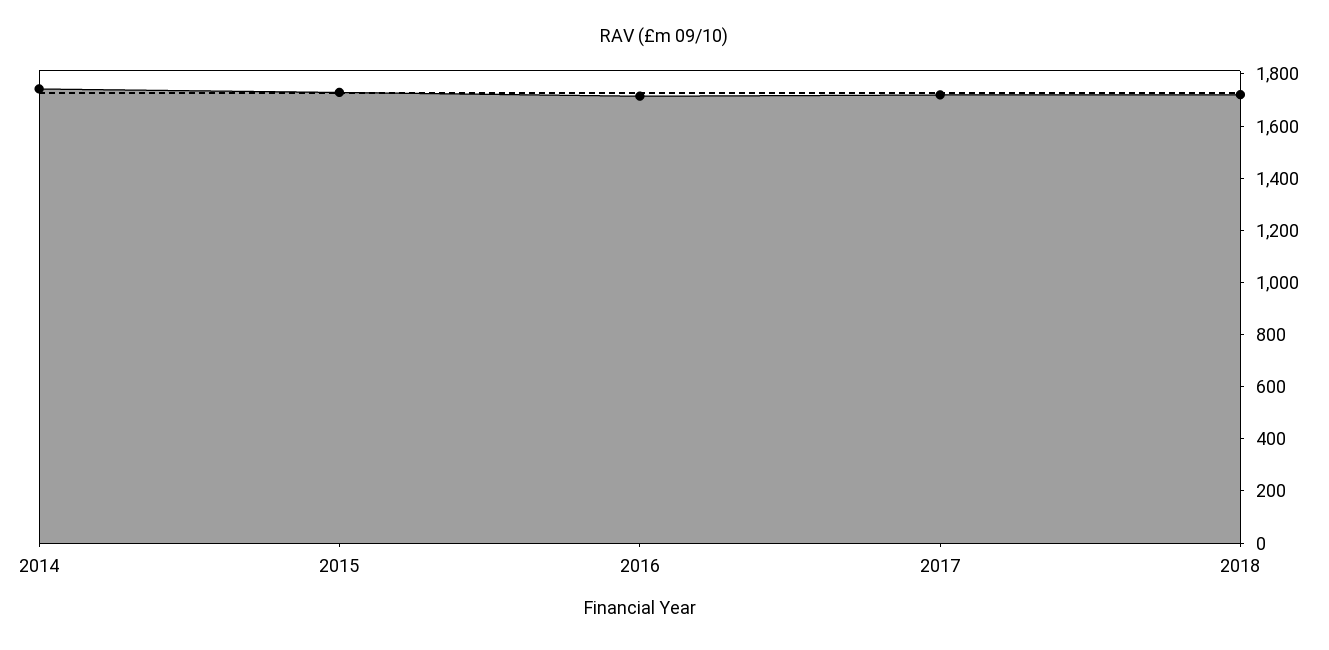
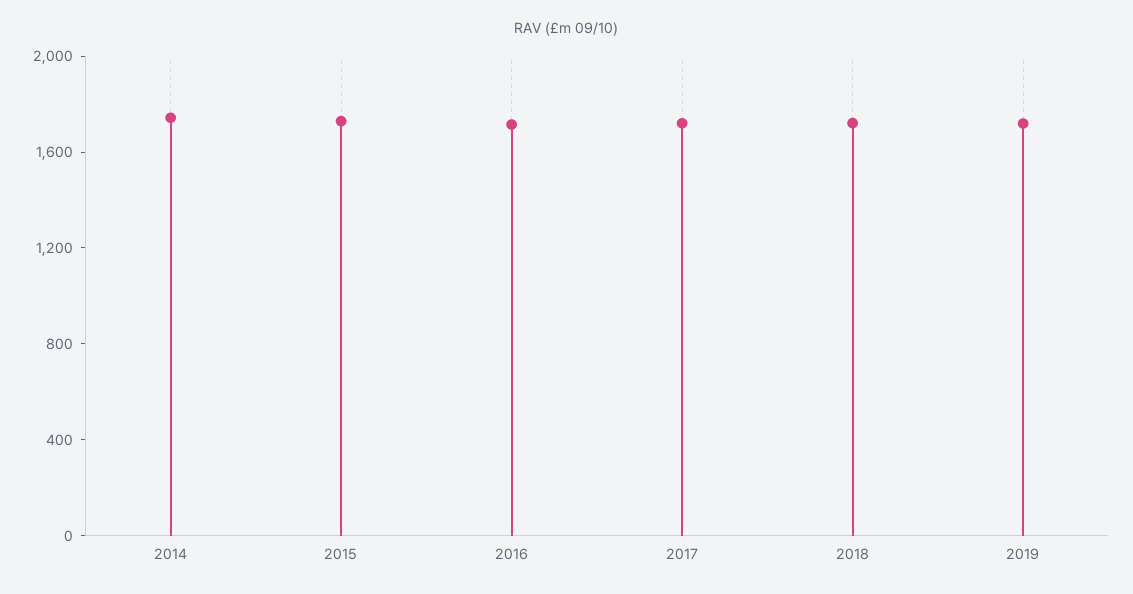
2019: none -> 1700

